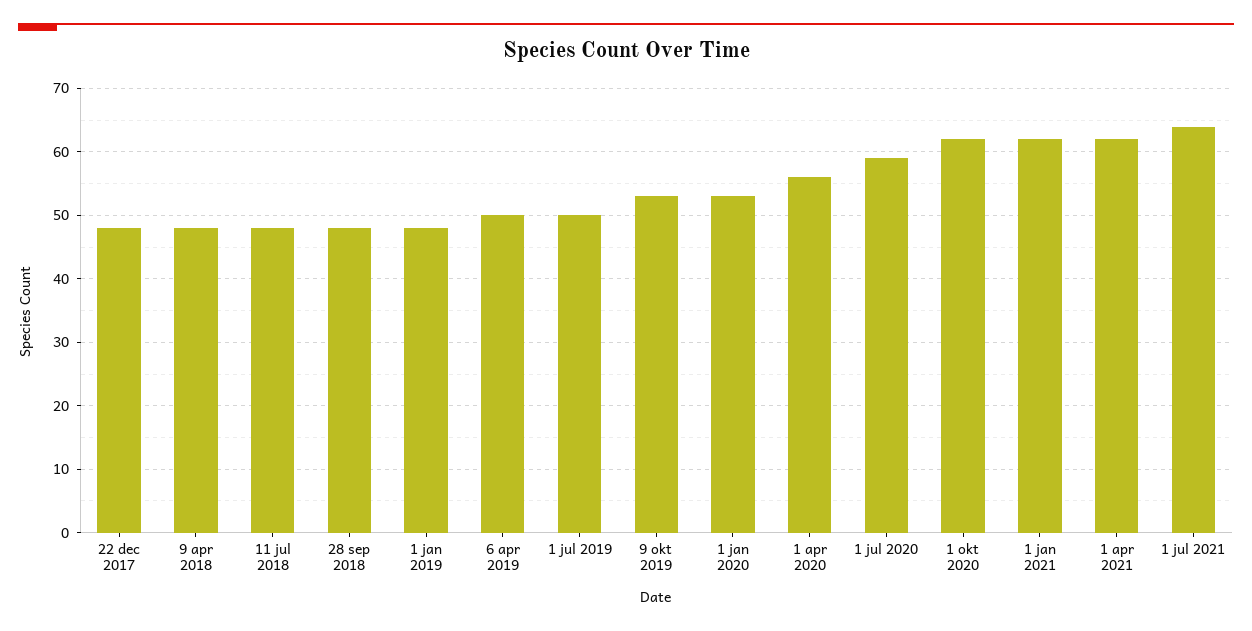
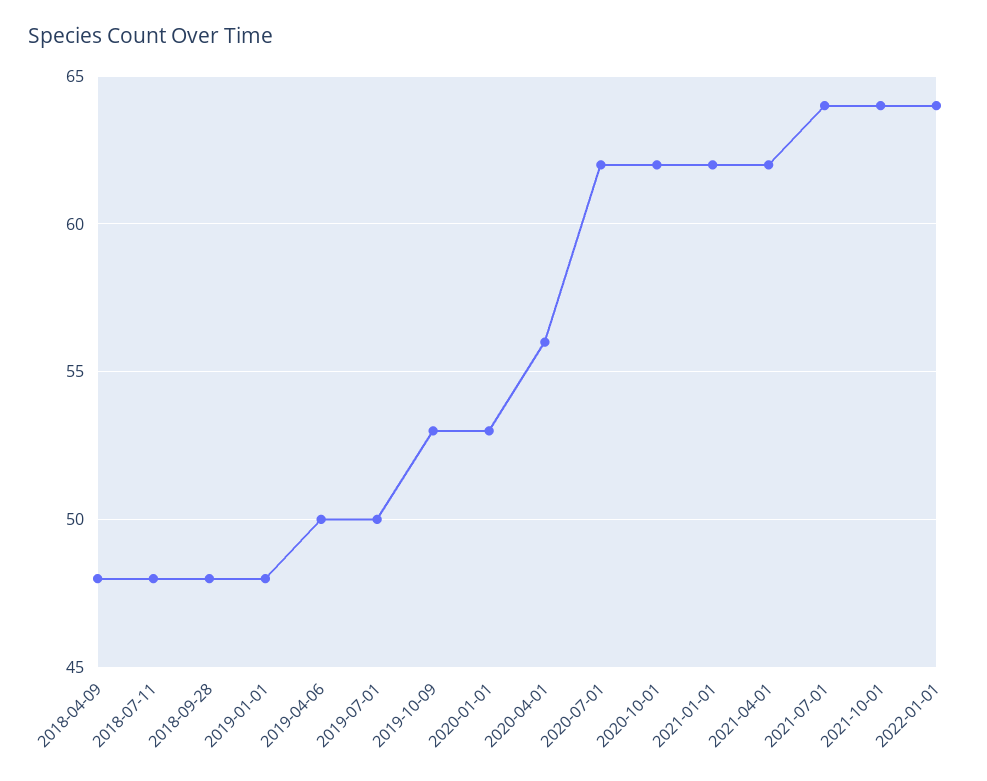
22 dec 2017: 48 -> none
1 jul 2020: 59 -> 62
2021-10-01: none -> 64
2022-01-01: none -> 64

